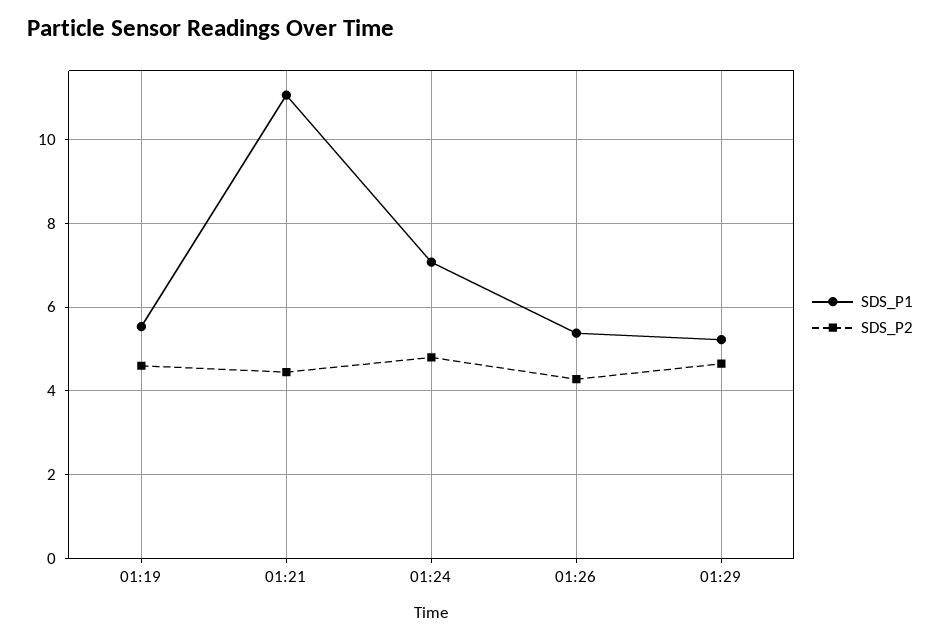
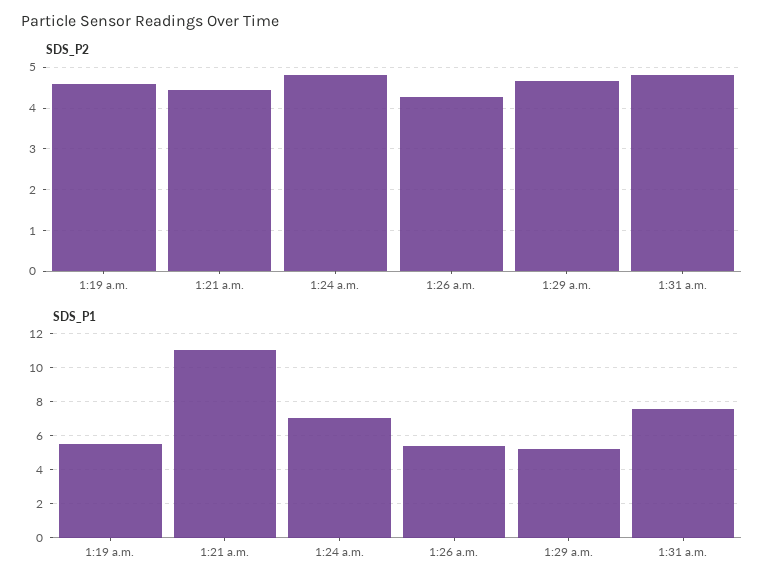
SDS_P2, 1:31 a.m.: none -> 4.8
SDS_P1, 1:31 a.m.: none -> 7.5

